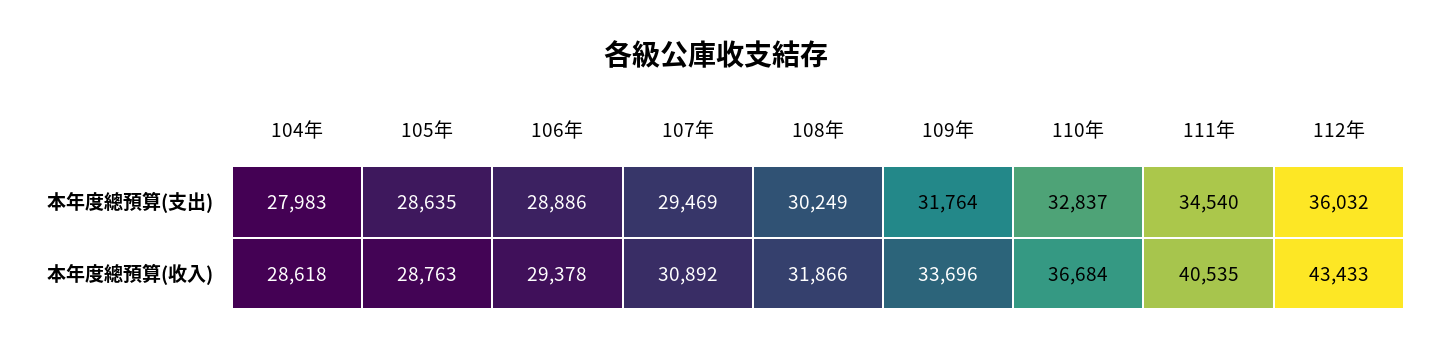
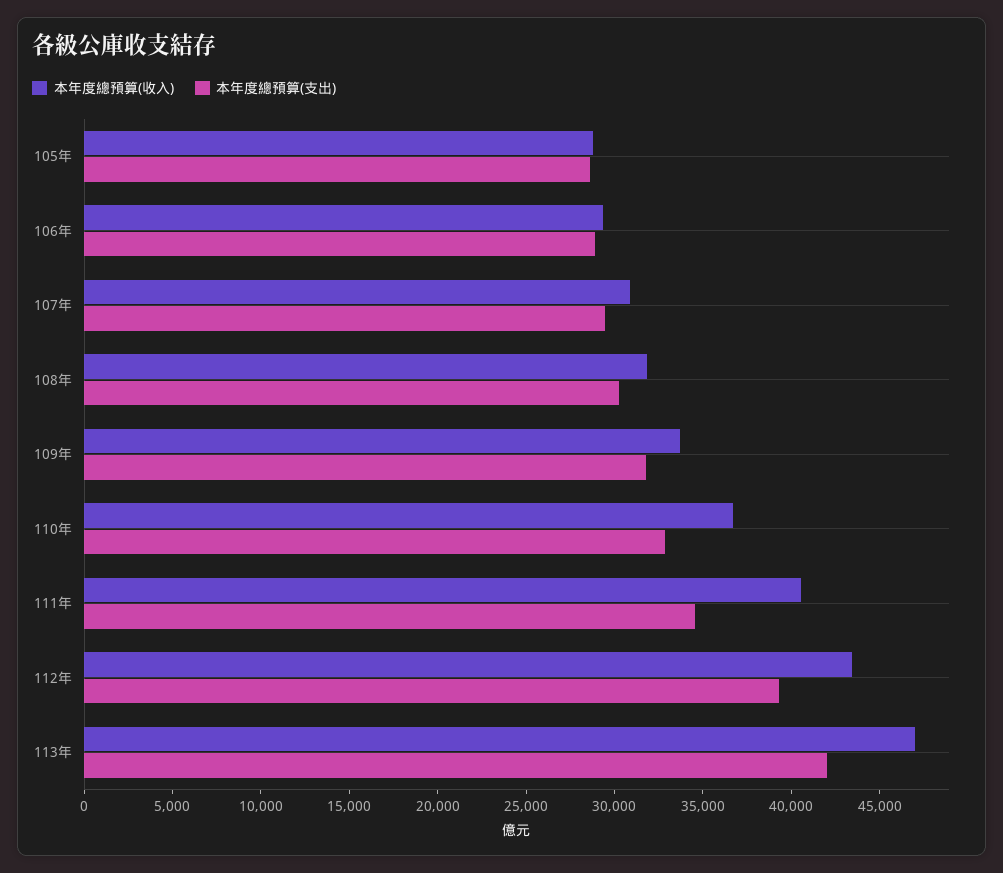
本年度總預算(支出), 104年: 27983 -> none
本年度總預算(支出), 112年: 36032 -> 39000
本年度總預算(收入), 104年: 28618 -> none
本年度總預算(收入), 113年: none -> 47000
本年度總預算(支出), 113年: none -> 42000

